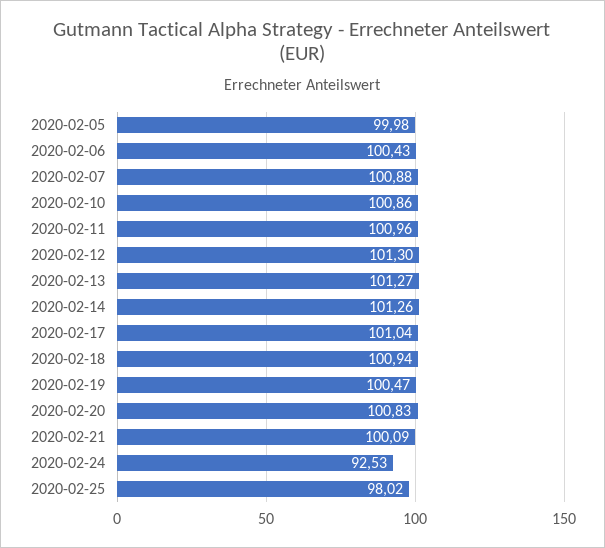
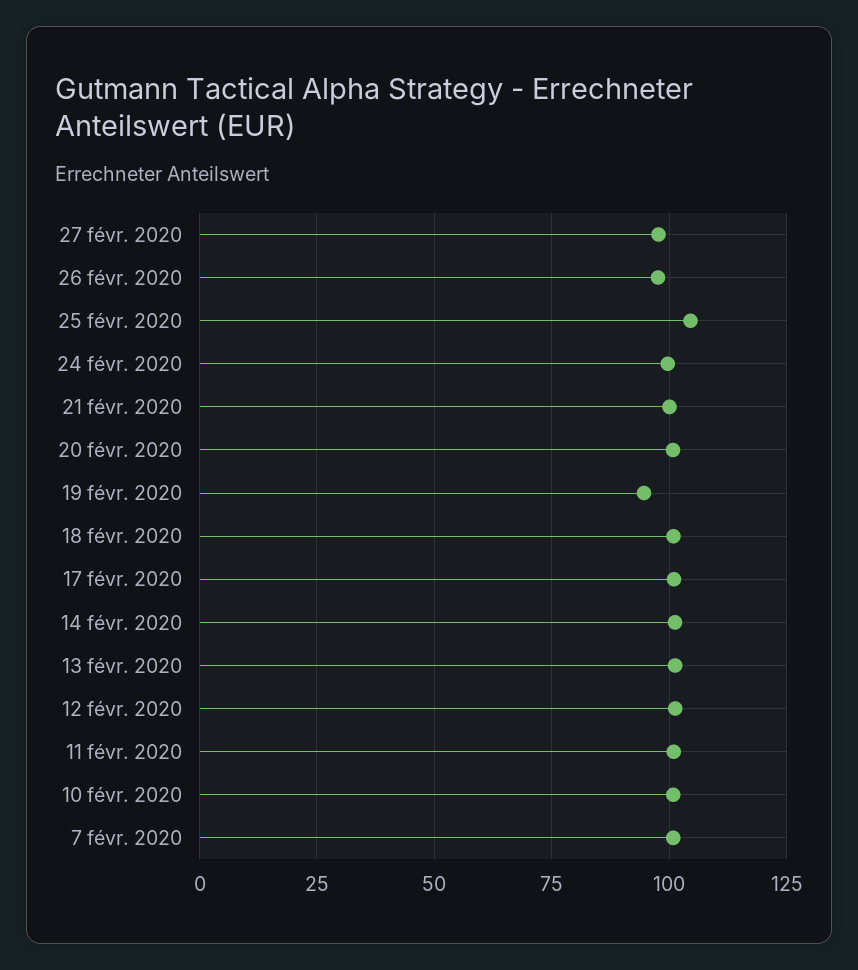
2020-02-05: 99.98 -> none
2020-02-06: 100.43 -> none
2020-02-19: 100.47 -> 95
2020-02-24: 92.53 -> 100
2020-02-25: 98.02 -> 105
27 févr. 2020: none -> 97.5
26 févr. 2020: none -> 97.5

